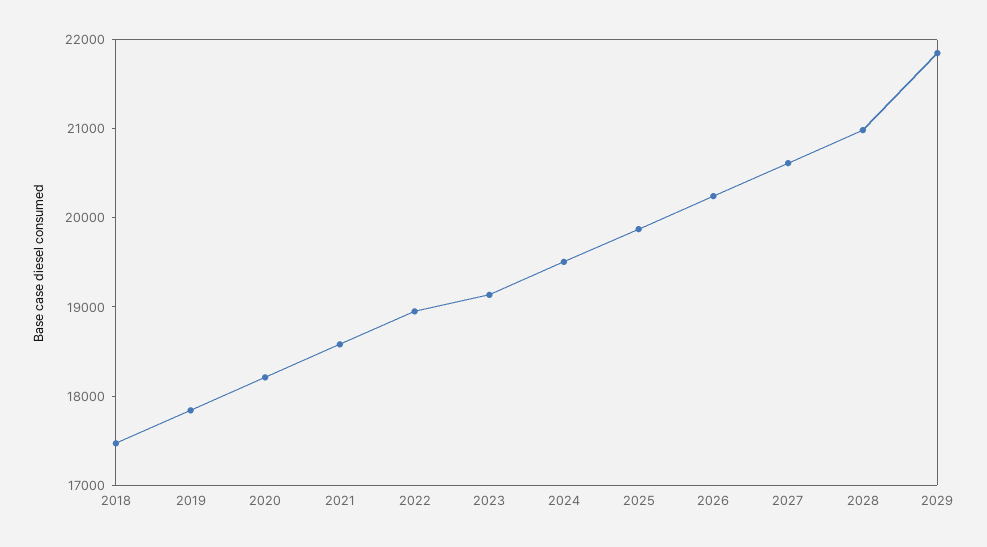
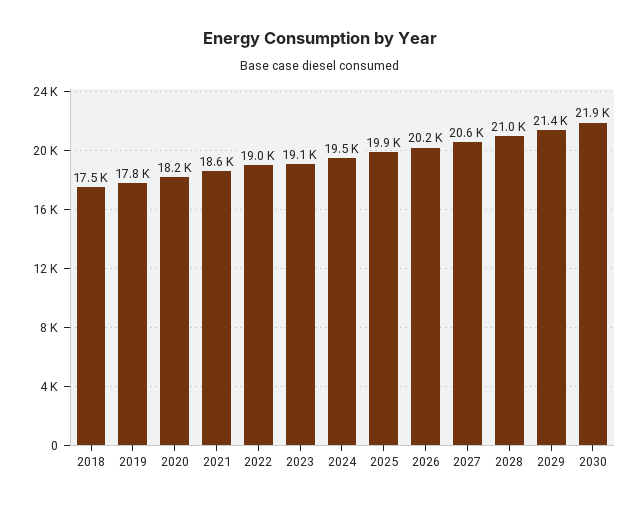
2029: 21800 -> 21400
2030: none -> 21900

